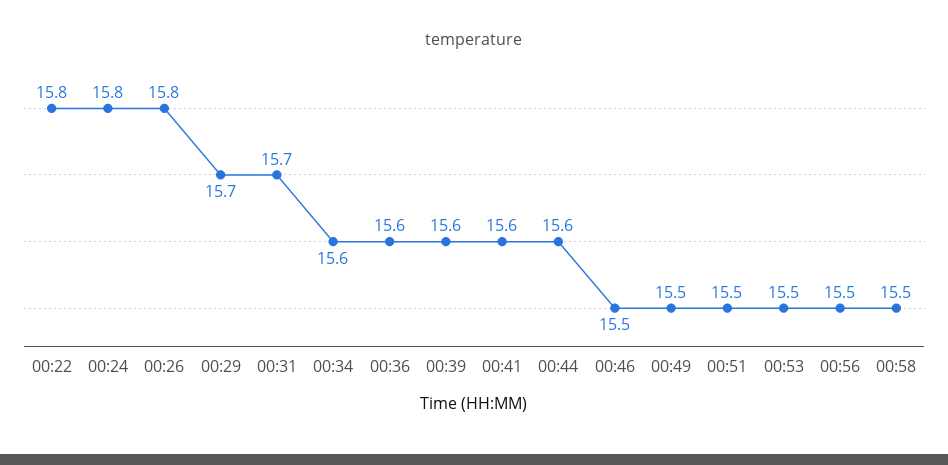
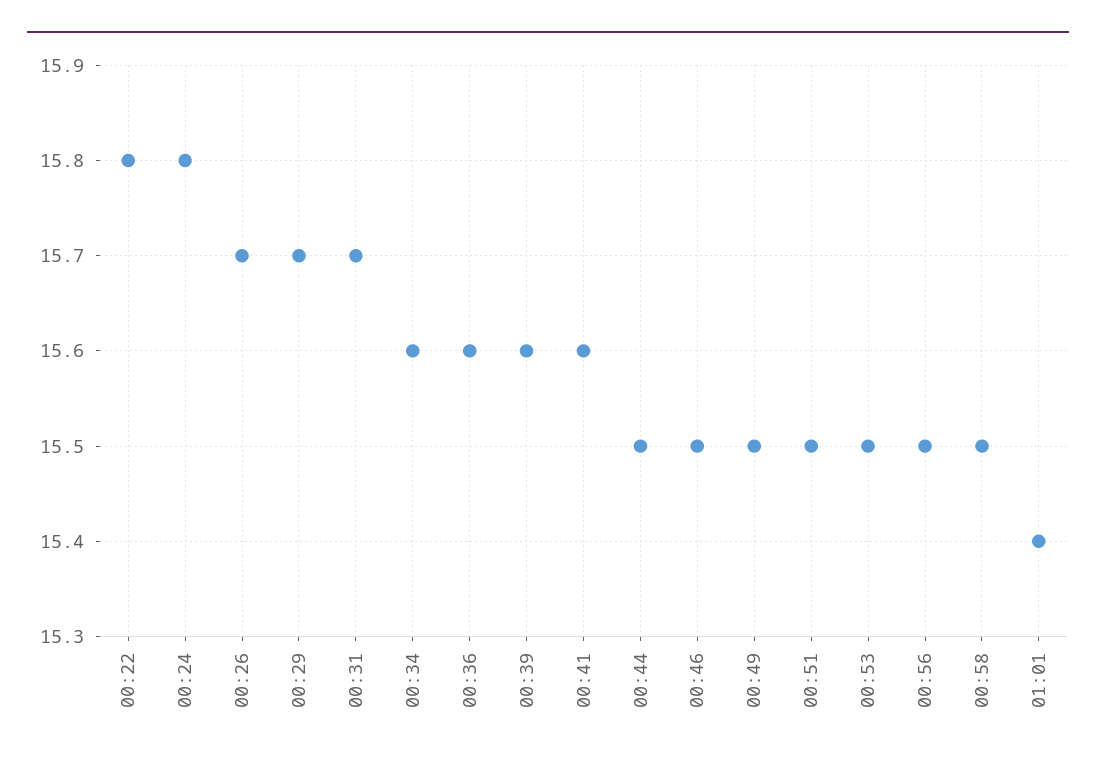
00:26: 15.8 -> 15.7
00:44: 15.6 -> 15.5
01:01: none -> 15.4

